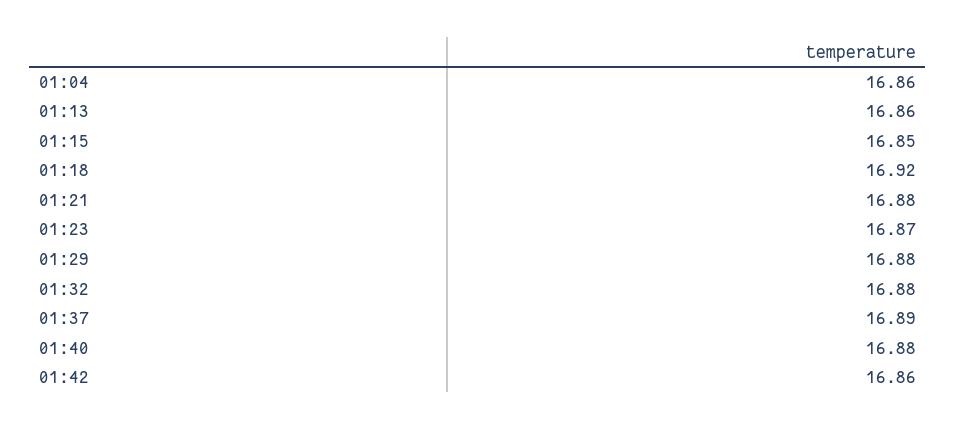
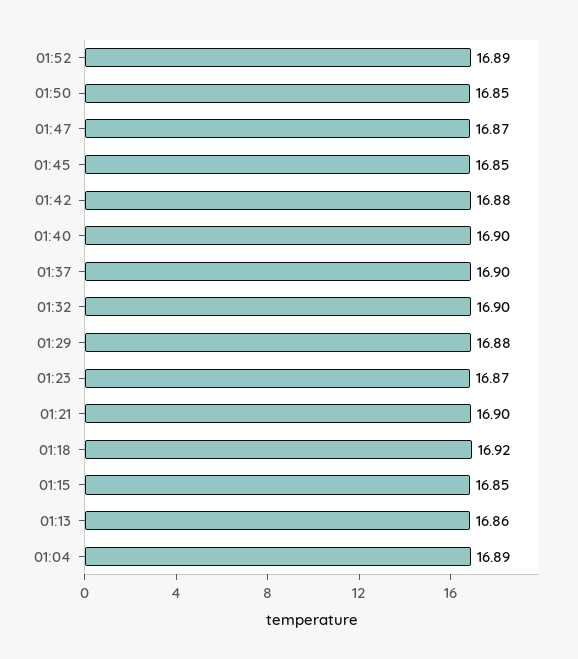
01:04: 16.86 -> 16.89
01:21: 16.88 -> 16.9
01:32: 16.88 -> 16.9
01:37: 16.89 -> 16.9
01:40: 16.88 -> 16.9
01:42: 16.86 -> 16.88
01:52: none -> 16.89
01:50: none -> 16.85
01:47: none -> 16.87
01:45: none -> 16.85

